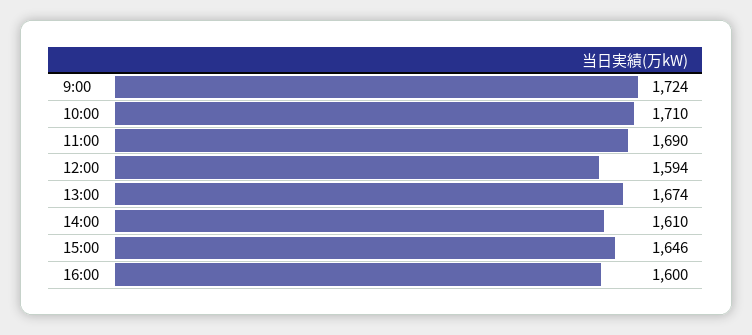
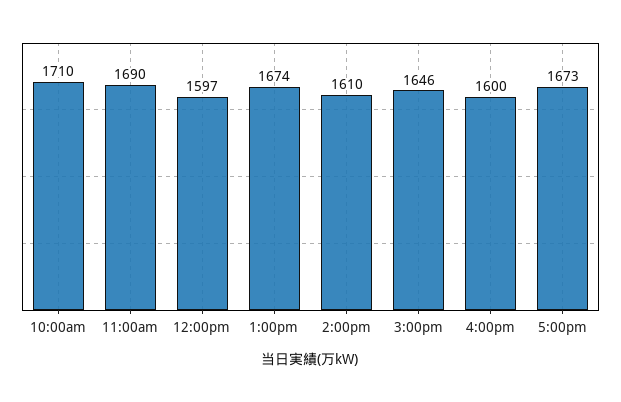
9:00: 1724 -> none
12:00: 1594 -> 1597
5:00pm: none -> 1673

